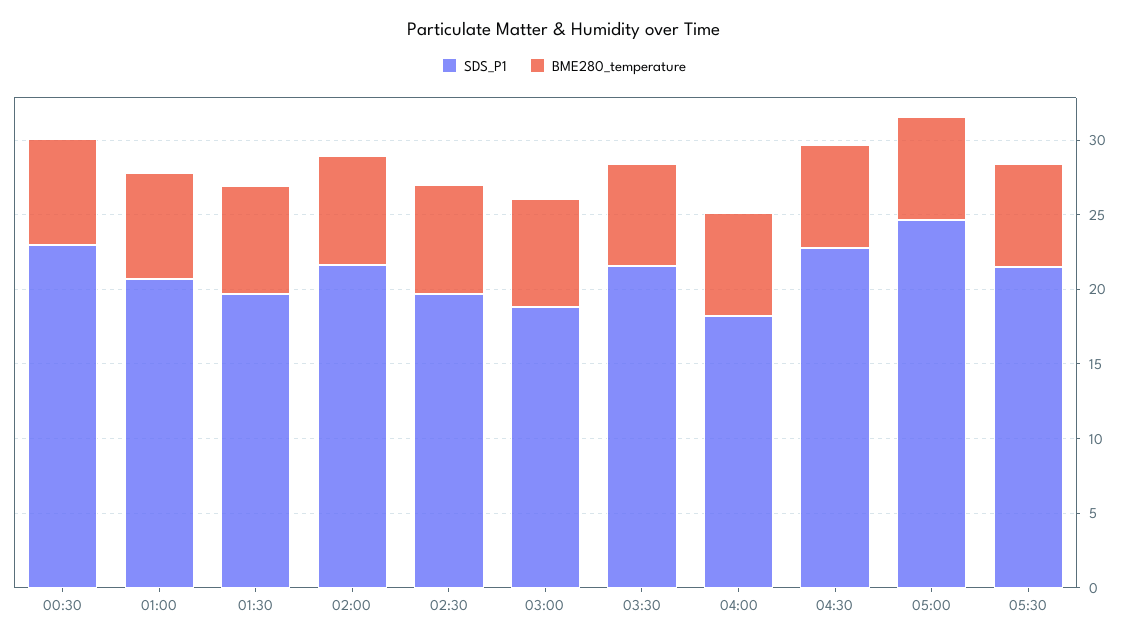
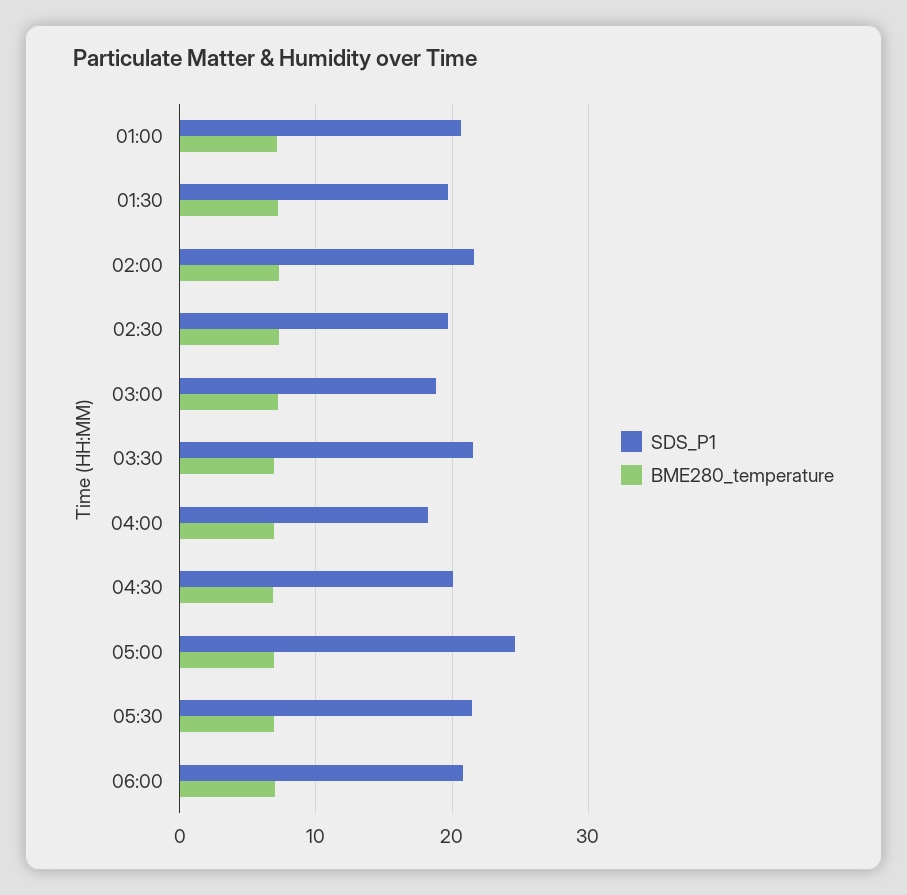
SDS_P1, 00:30: 23 -> none
BME280_temperature, 00:30: 7 -> none
SDS_P1, 04:30: 23 -> 20
SDS_P1, 06:00: none -> 21
BME280_temperature, 06:00: none -> 7

